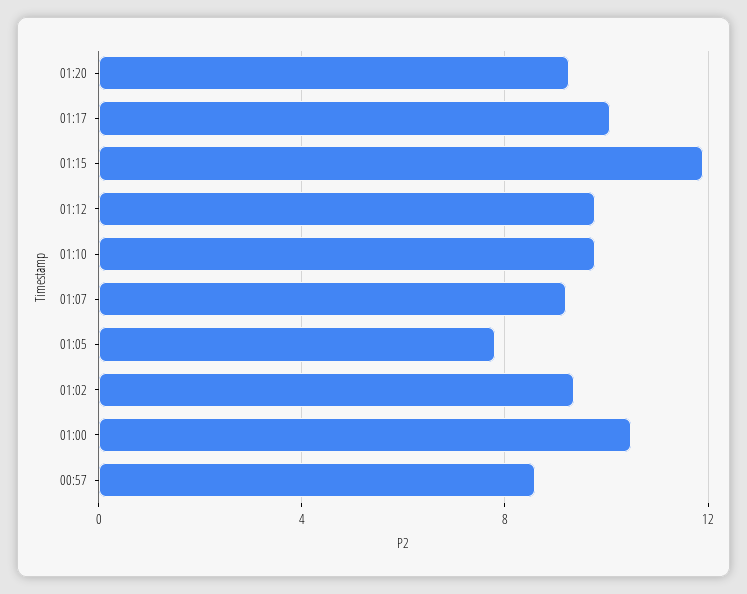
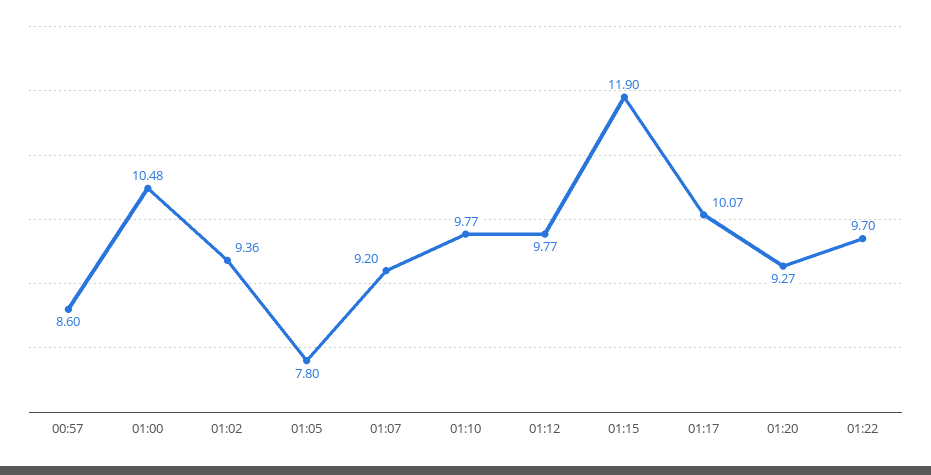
01:22: none -> 9.7

